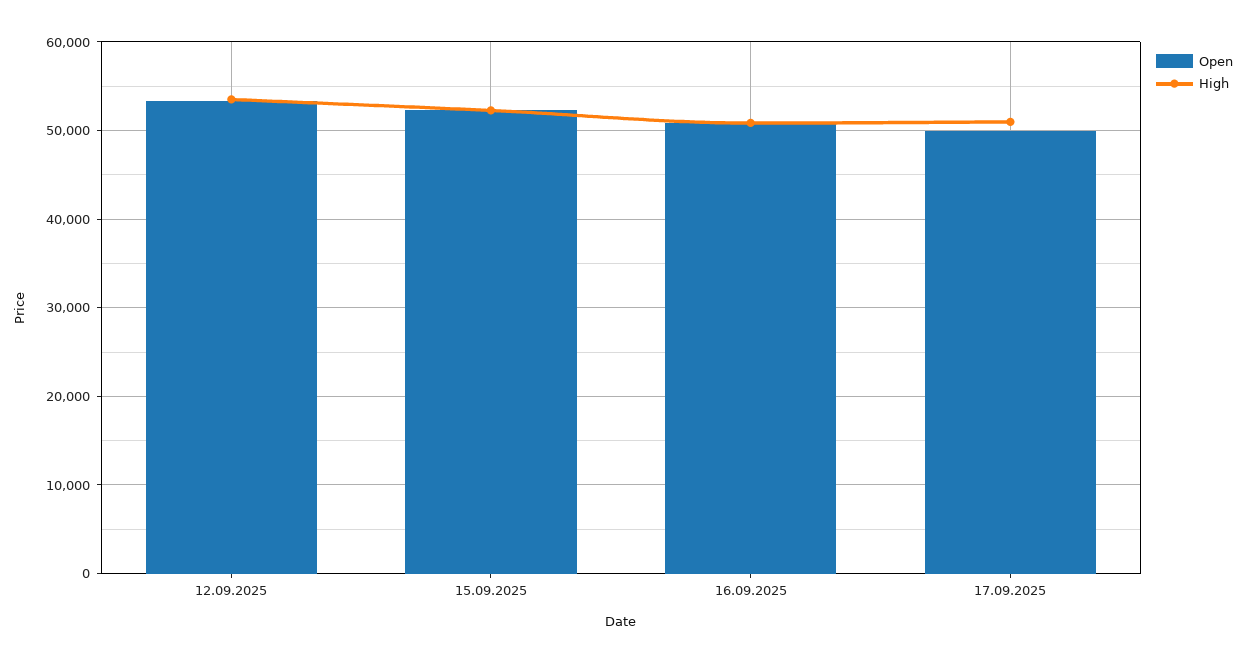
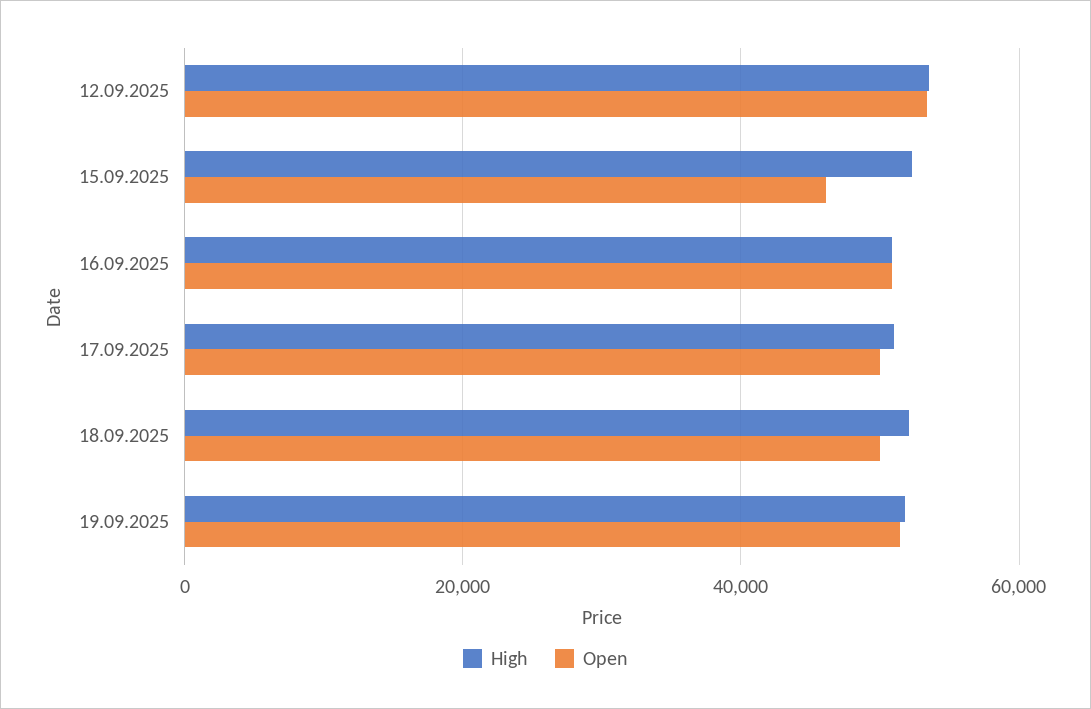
Open, 15.09.2025: 52000 -> 46000
High, 18.09.2025: none -> 52000
Open, 18.09.2025: none -> 50000
High, 19.09.2025: none -> 52000
Open, 19.09.2025: none -> 52000

